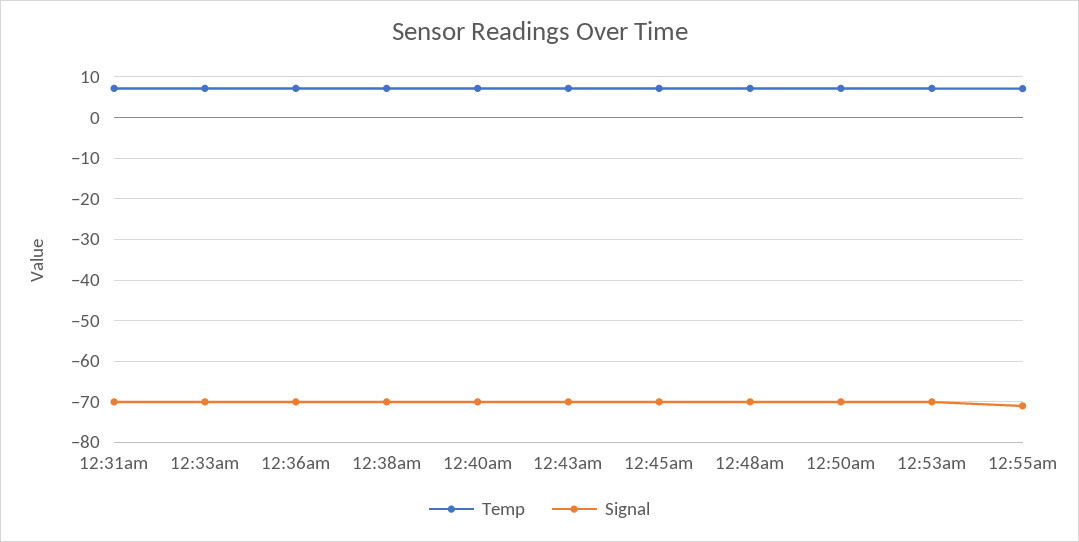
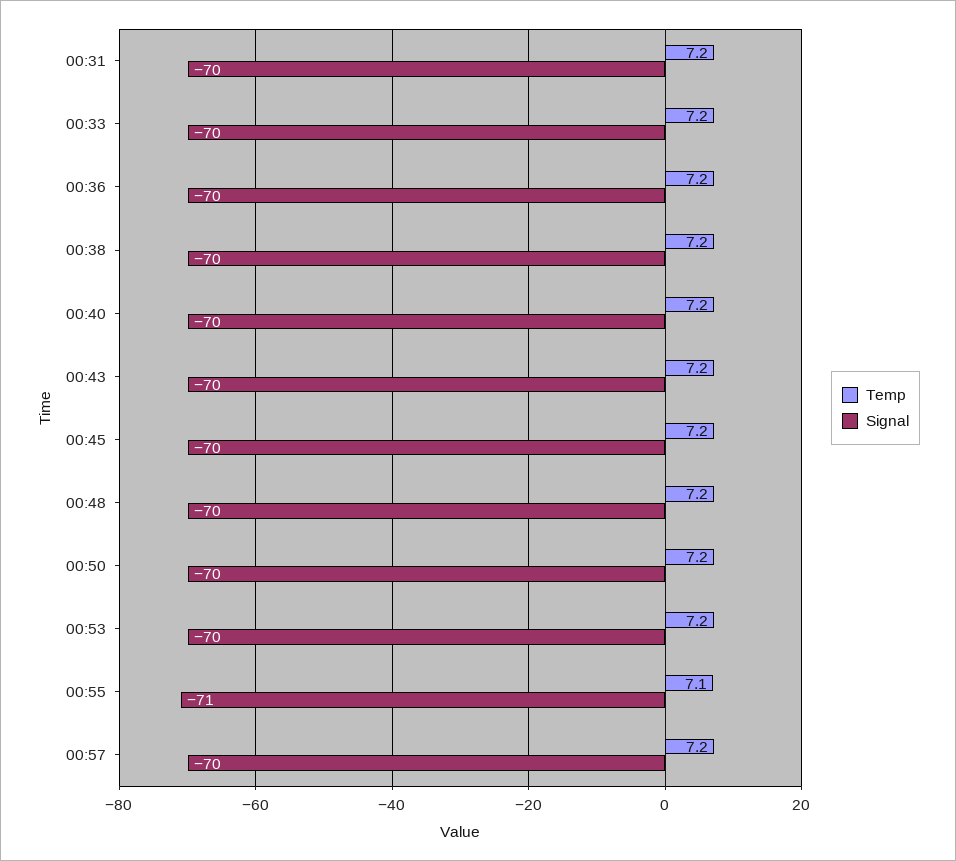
Temp, 00:57: none -> 7.2
Signal, 00:57: none -> -70

